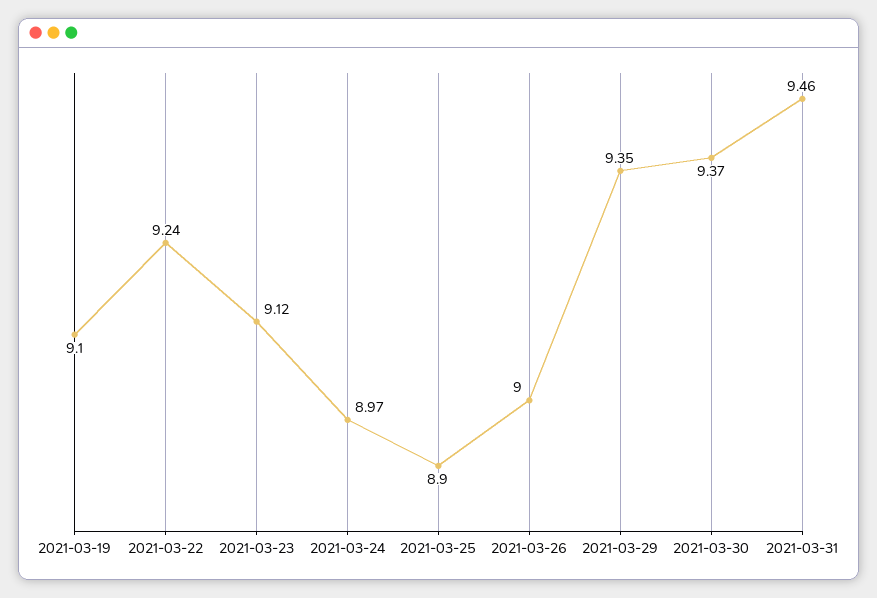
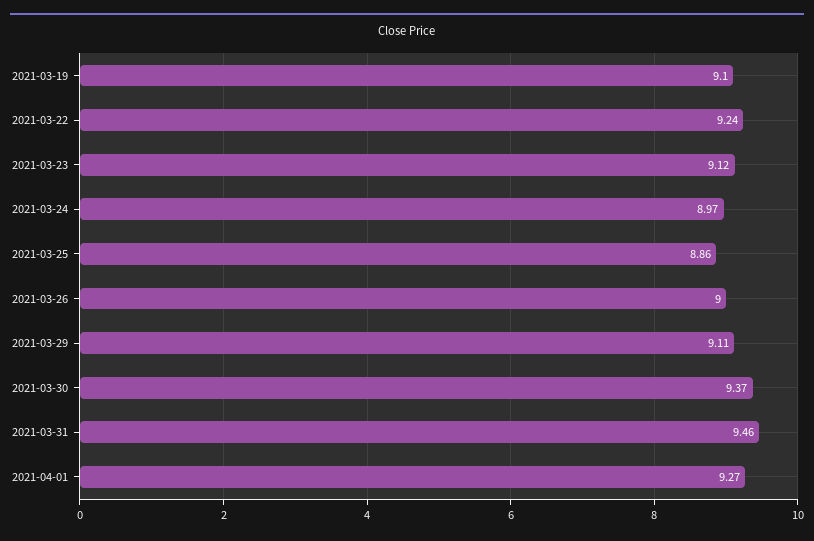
2021-03-25: 8.9 -> 8.86
2021-03-29: 9.35 -> 9.11
2021-04-01: none -> 9.27

